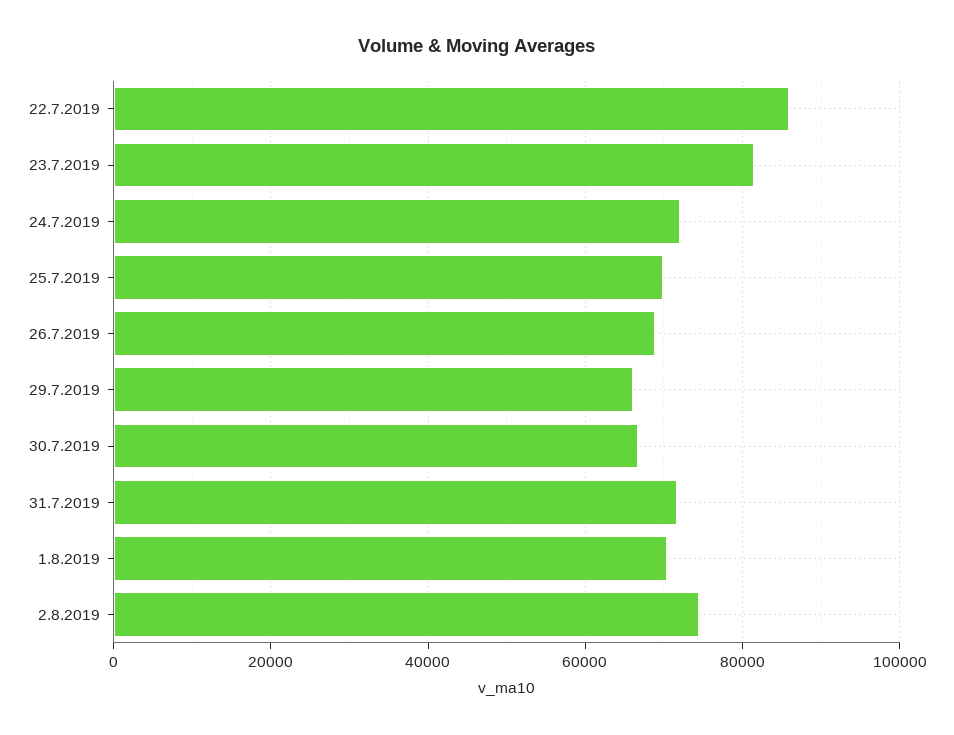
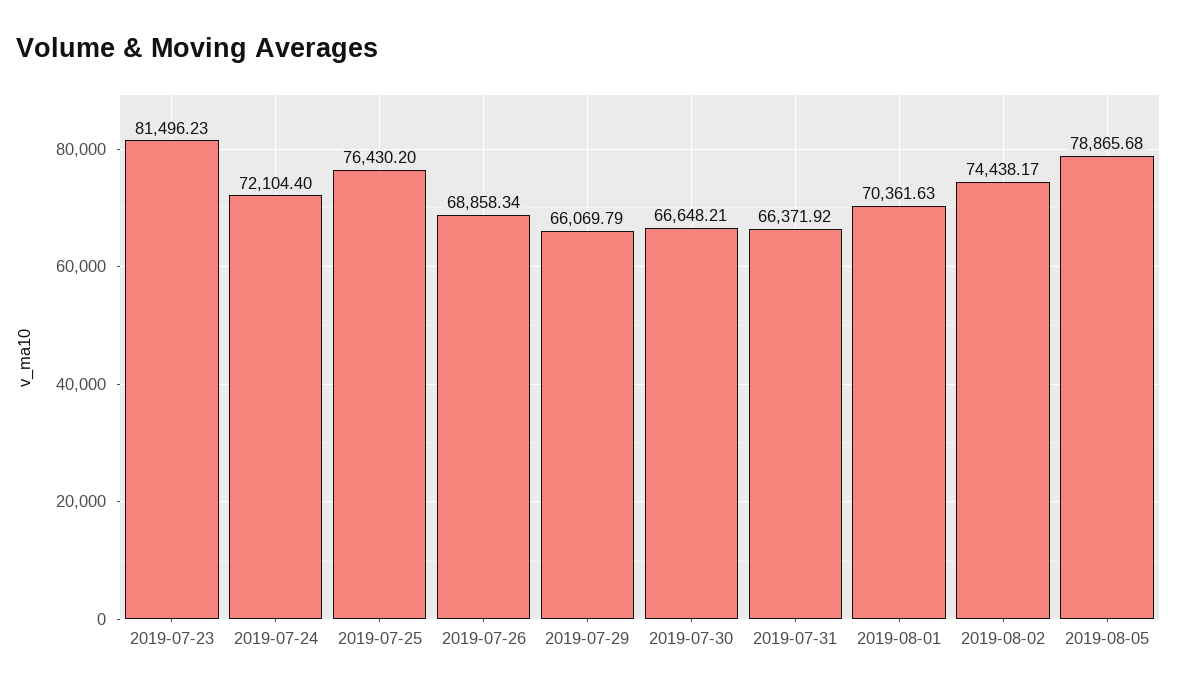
22.7.2019: 86000 -> none
25.7.2019: 70000 -> 76430.2
31.7.2019: 72000 -> 66371.92
2019-08-05: none -> 78865.68

